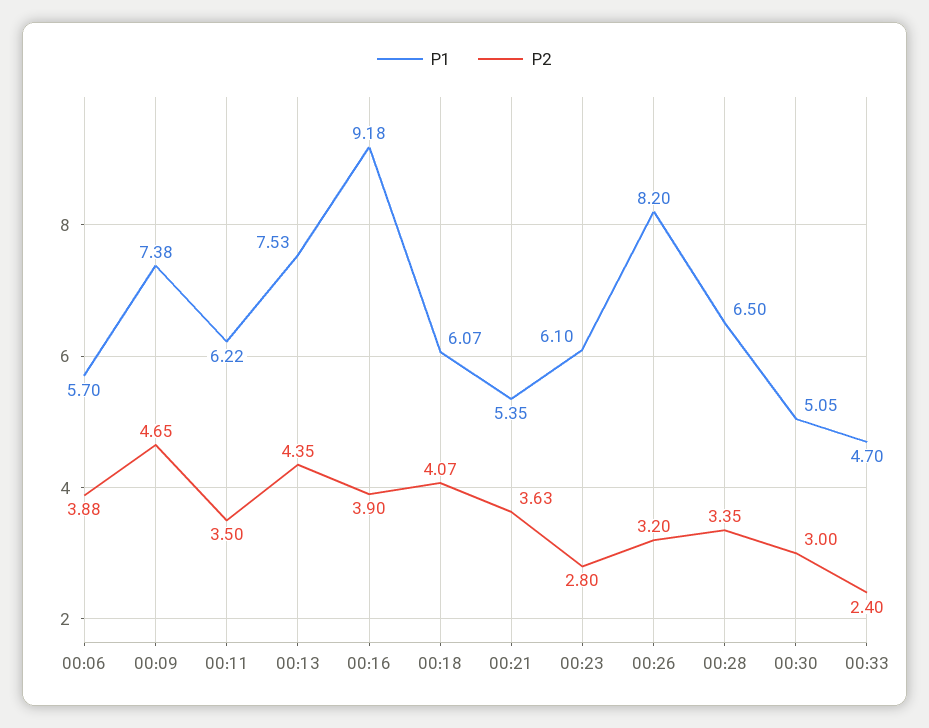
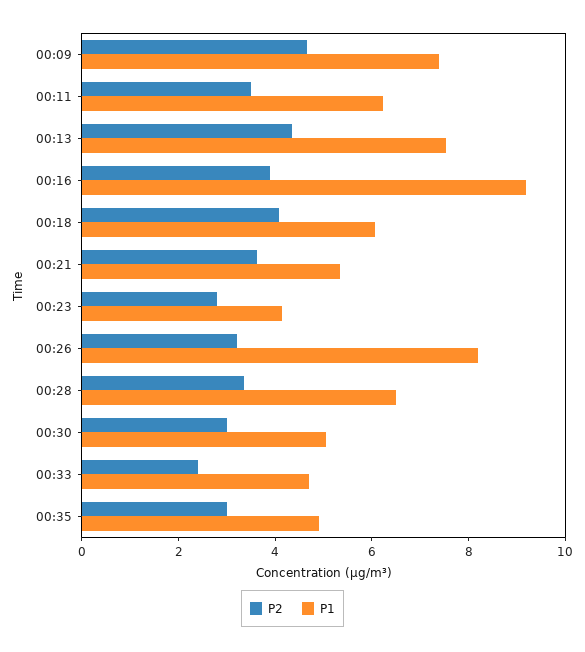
P1, 00:06: 5.7 -> none
P2, 00:06: 3.88 -> none
P1, 00:23: 6.1 -> 4
P2, 00:35: none -> 3
P1, 00:35: none -> 5

